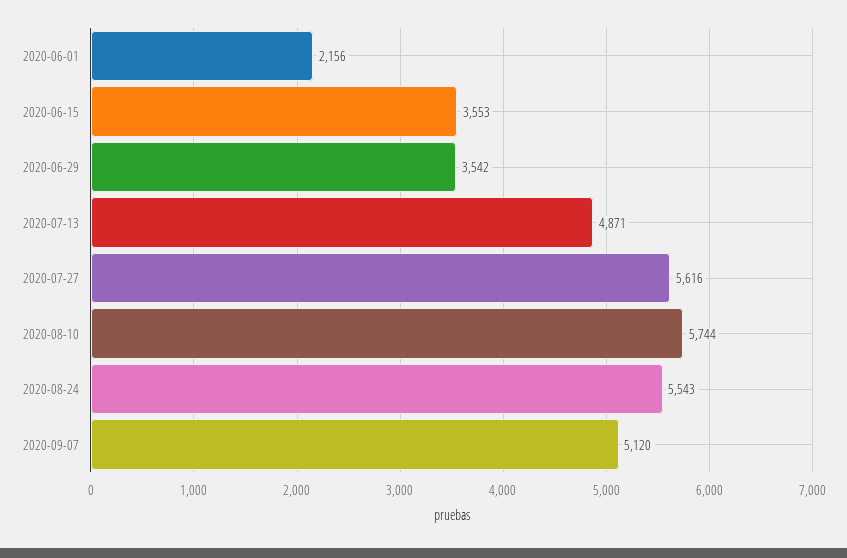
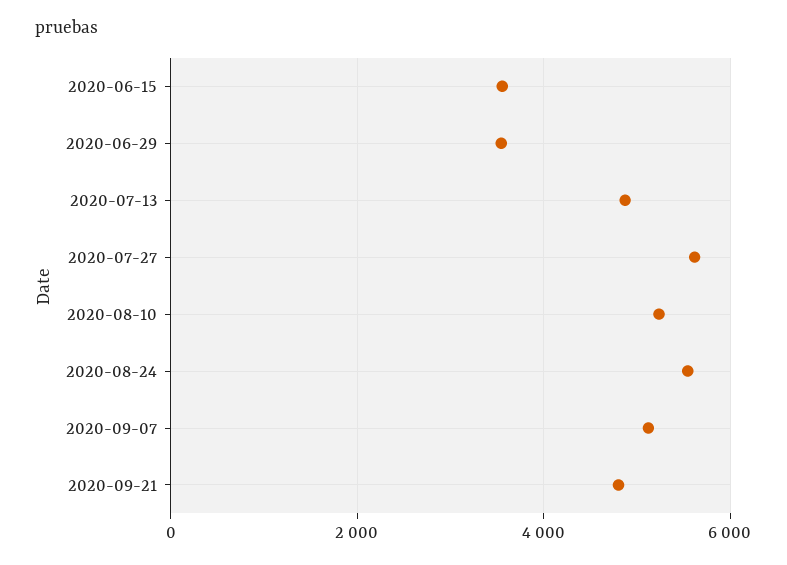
2020-06-01: 2156 -> none
2020-08-10: 5744 -> 5200
2020-09-21: none -> 4800

